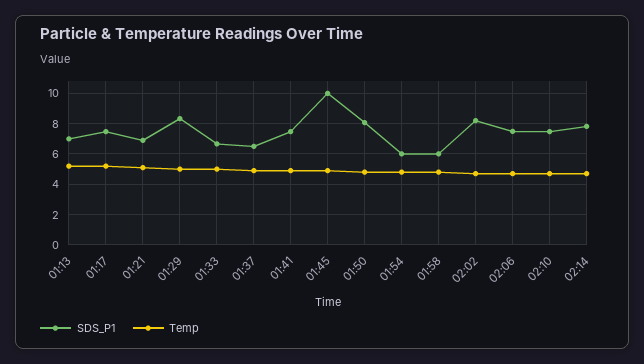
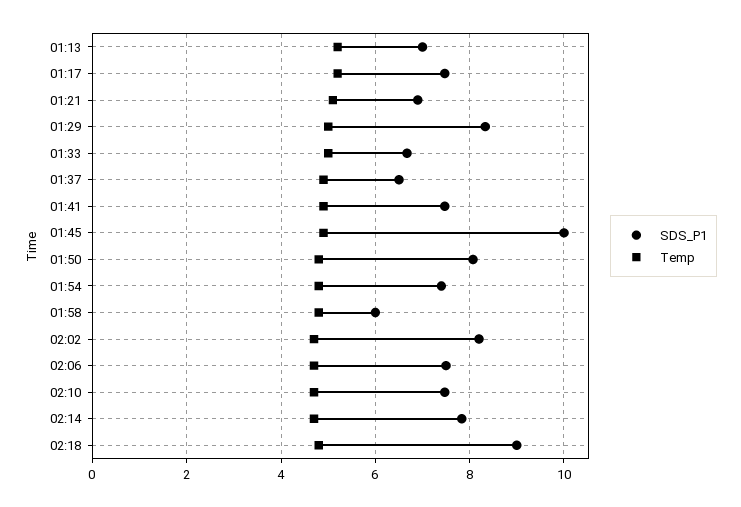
SDS_P1, 01:54: 6 -> 7.4
SDS_P1, 02:18: none -> 9
Temp, 02:18: none -> 4.8

